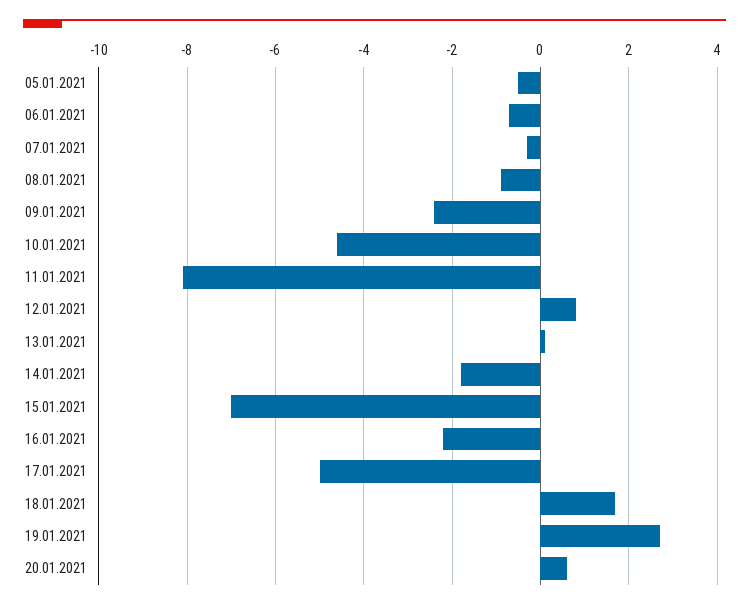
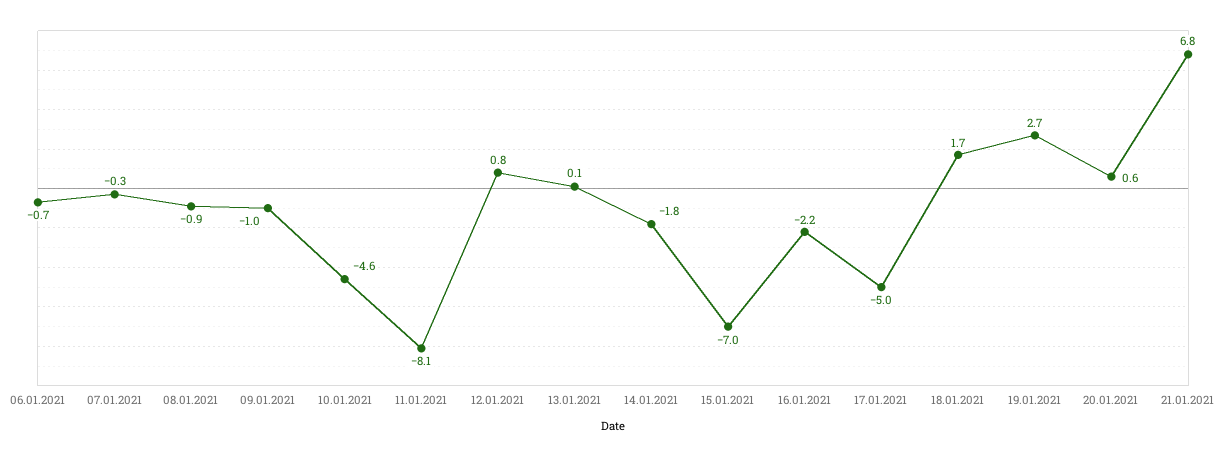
05.01.2021: -0.5 -> none
09.01.2021: -2.5 -> -1
21.01.2021: none -> 6.8

